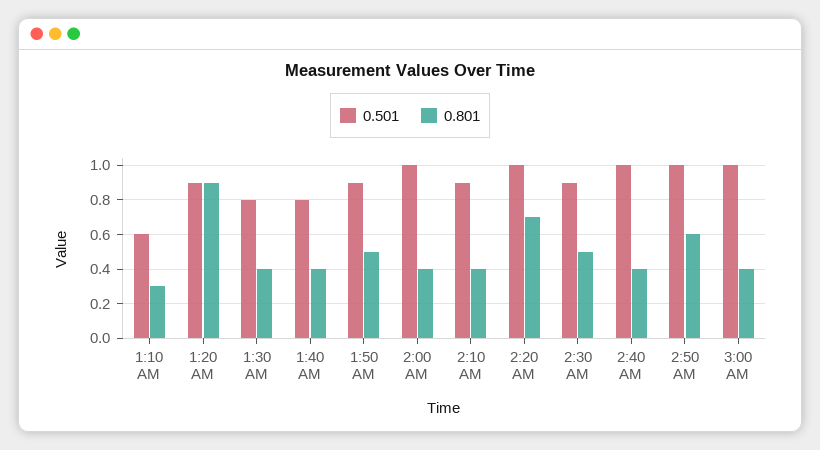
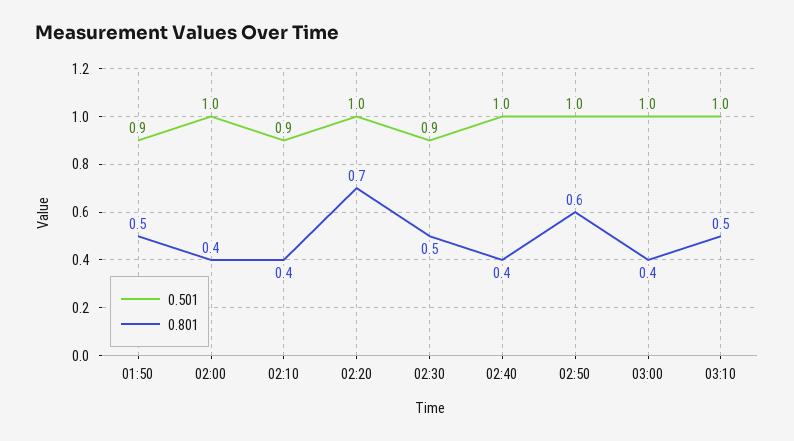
0.501, 1:10 AM: 0.6 -> none
0.801, 1:10 AM: 0.3 -> none
0.501, 1:20 AM: 0.9 -> none
0.801, 1:20 AM: 0.9 -> none
0.501, 1:30 AM: 0.8 -> none
0.801, 1:30 AM: 0.4 -> none
0.501, 1:40 AM: 0.8 -> none
0.801, 1:40 AM: 0.4 -> none
0.501, 03:10: none -> 1
0.801, 03:10: none -> 0.5

